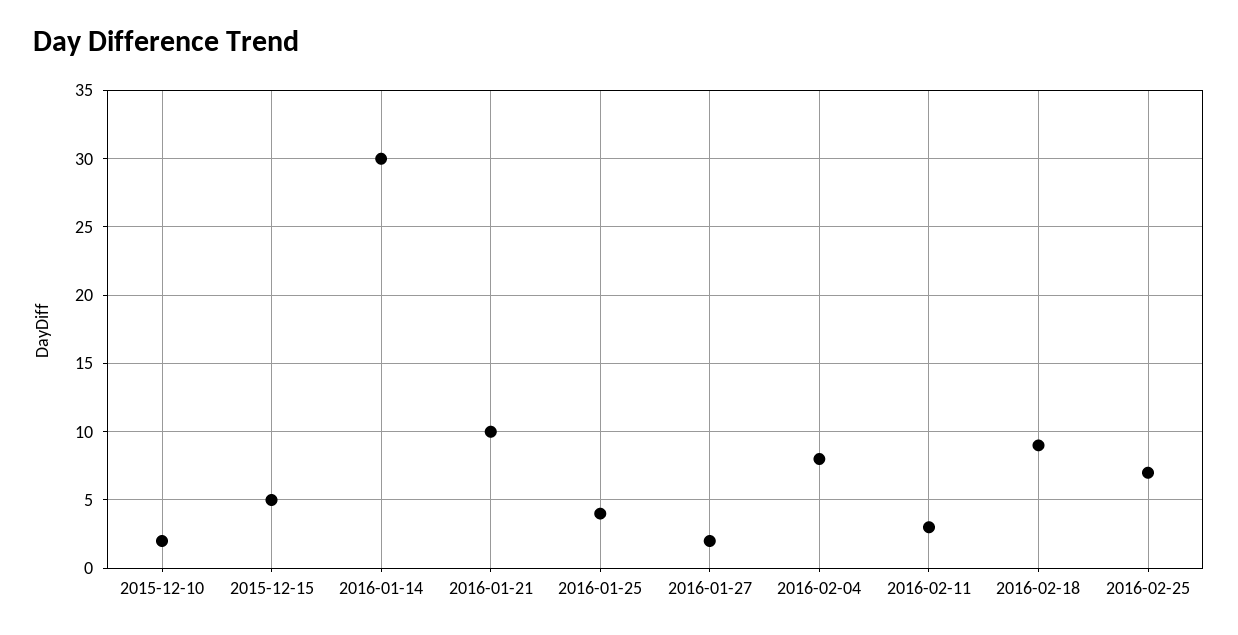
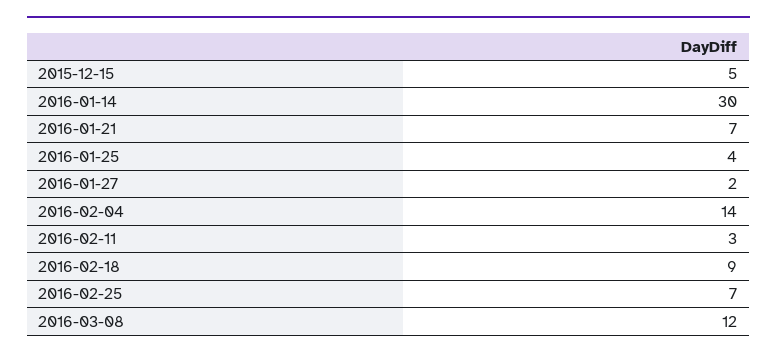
2015-12-10: 2 -> none
2016-01-21: 10 -> 7
2016-02-04: 8 -> 14
2016-03-08: none -> 12

